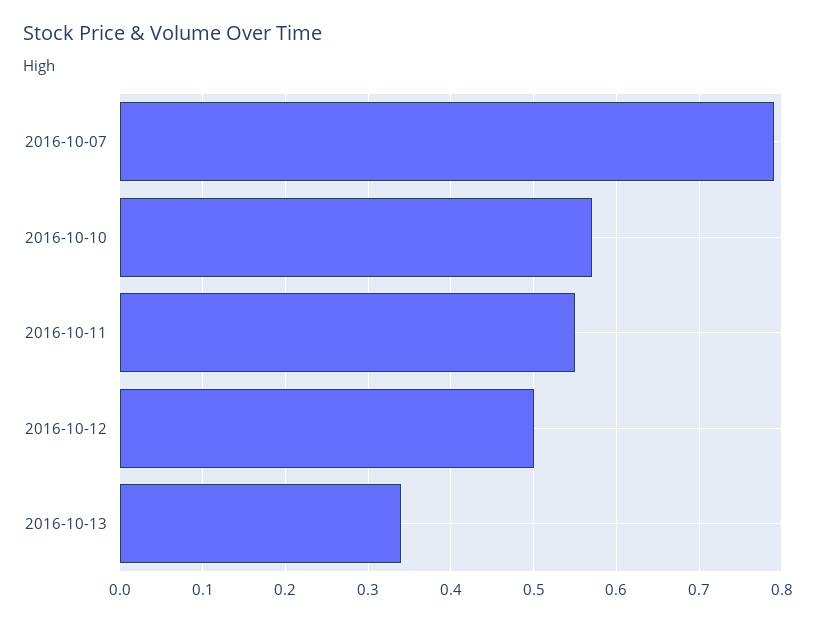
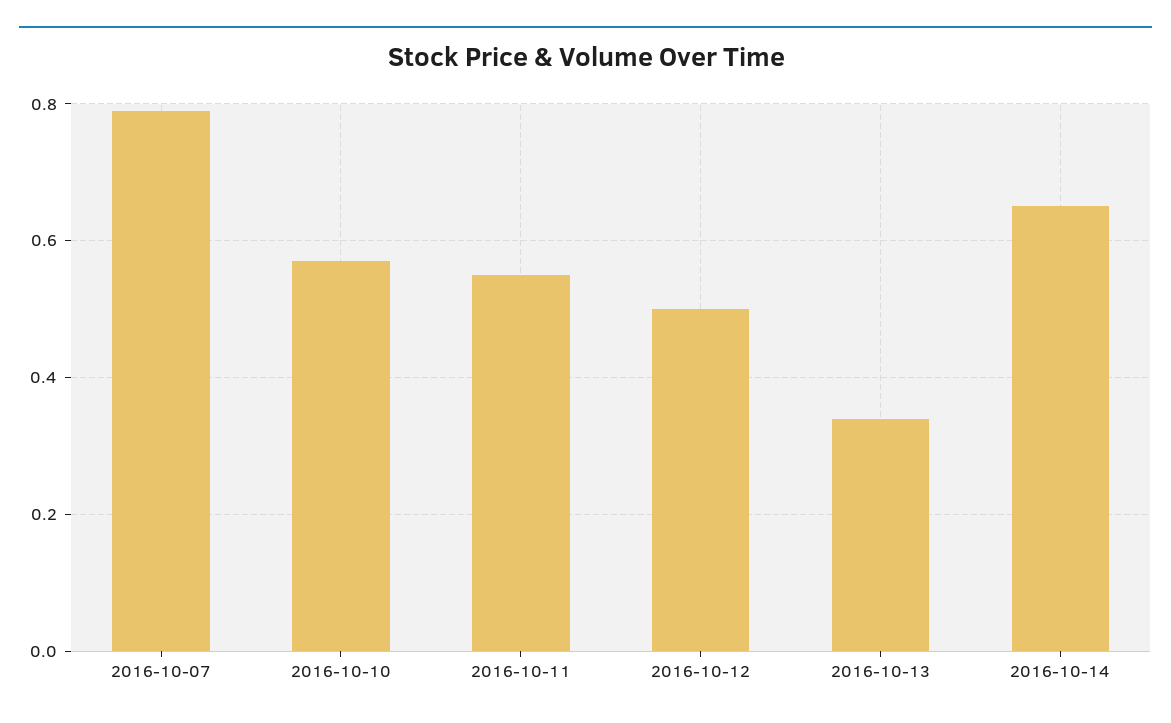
2016-10-14: none -> 0.65

